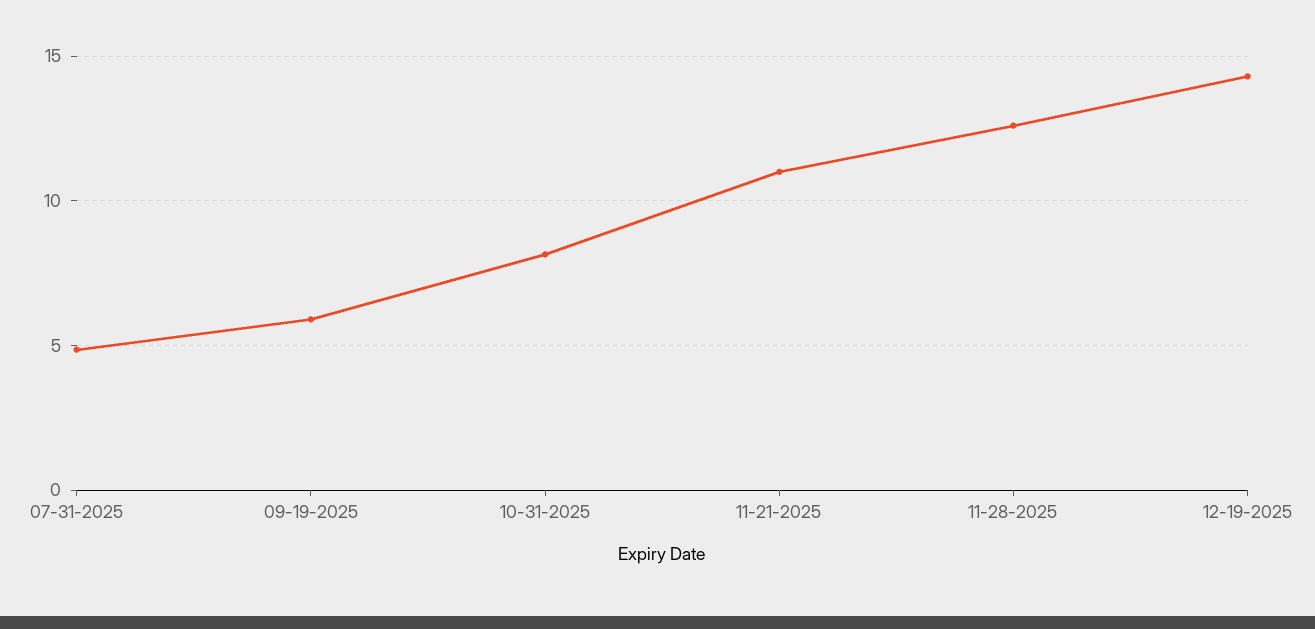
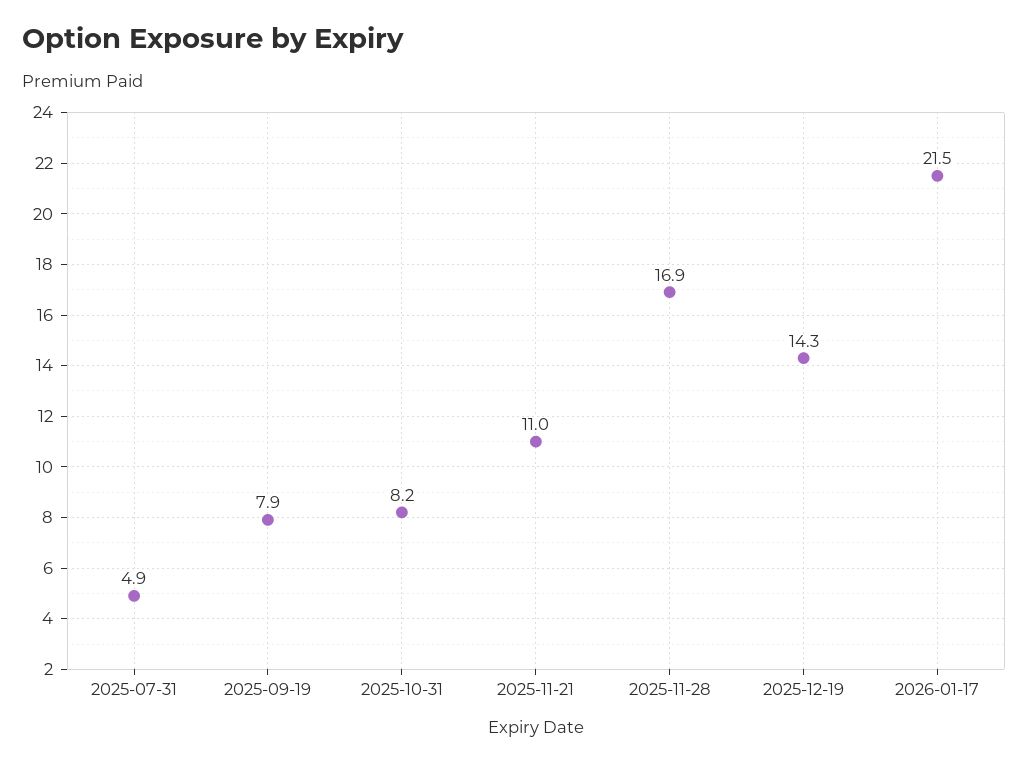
09-19-2025: 6 -> 7.9
11-28-2025: 12.5 -> 16.9
2026-01-17: none -> 21.5

